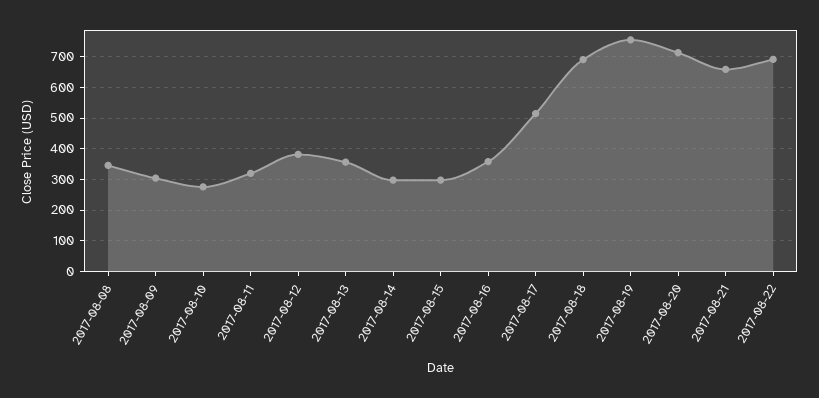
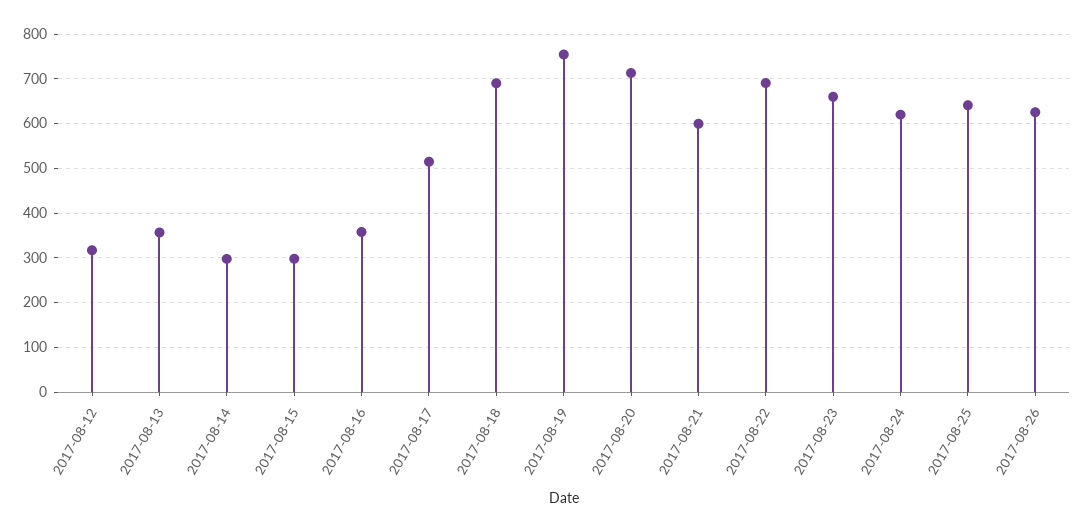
2017-08-08: 340 -> none
2017-08-09: 300 -> none
2017-08-10: 280 -> none
2017-08-11: 320 -> none
2017-08-12: 380 -> 320
2017-08-21: 660 -> 600
2017-08-23: none -> 660
2017-08-24: none -> 620
2017-08-25: none -> 640
2017-08-26: none -> 620

